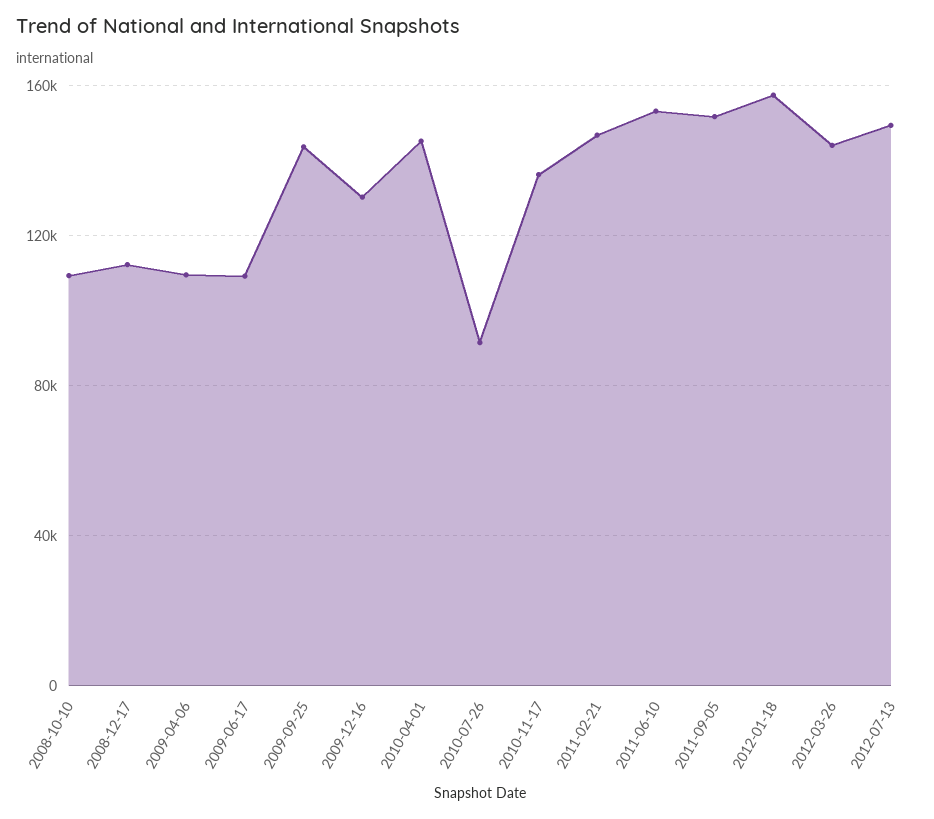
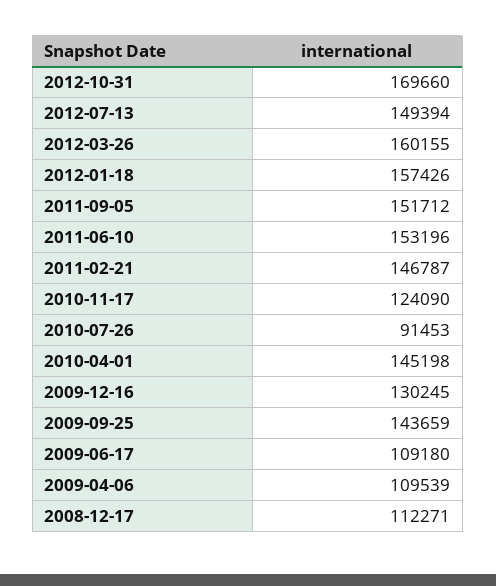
2008-10-10: 110000 -> none
2010-11-17: 135000 -> 124090
2012-03-26: 145000 -> 160155
2012-10-31: none -> 169660

